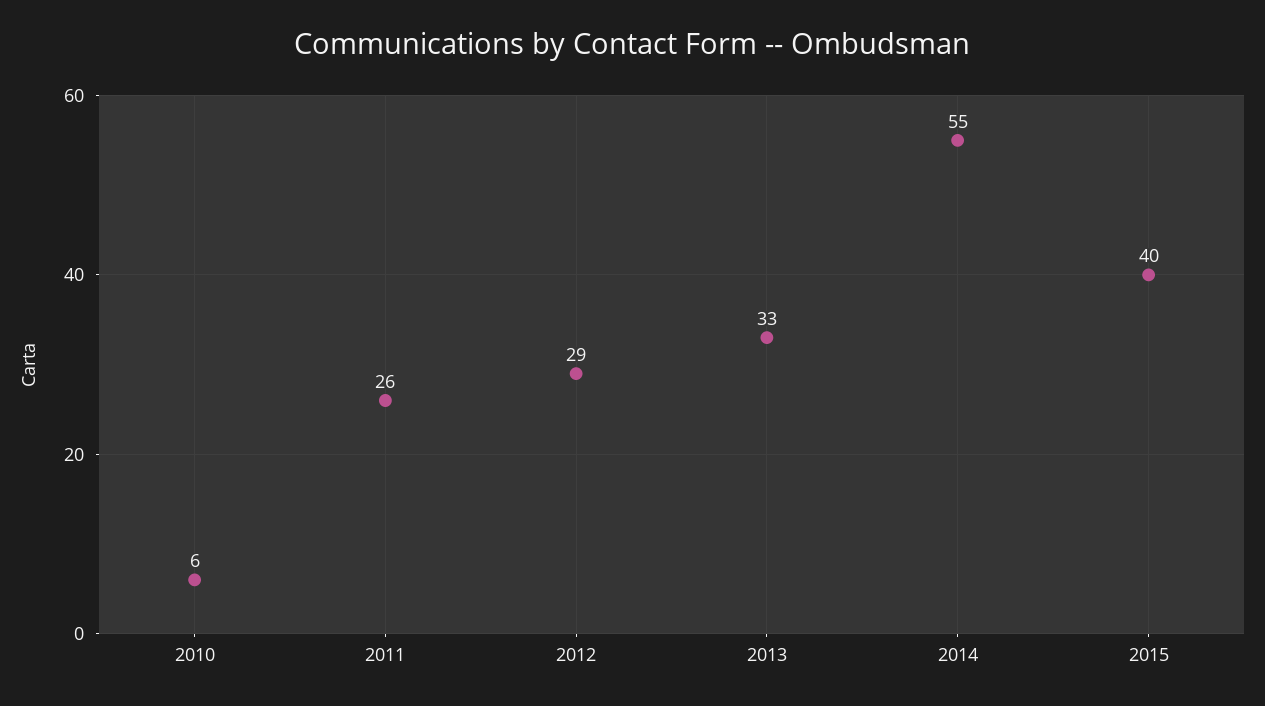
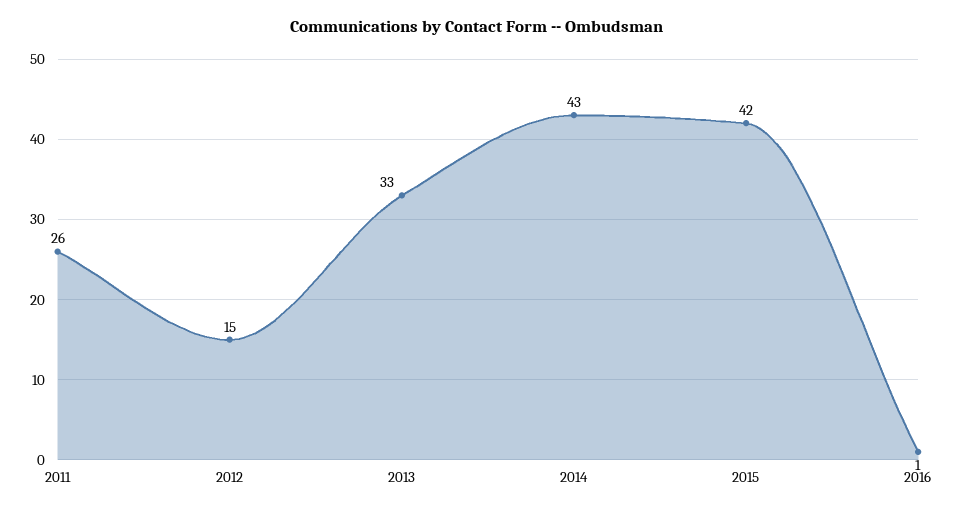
2010: 6 -> none
2012: 29 -> 15
2014: 55 -> 43
2015: 40 -> 42
2016: none -> 1

